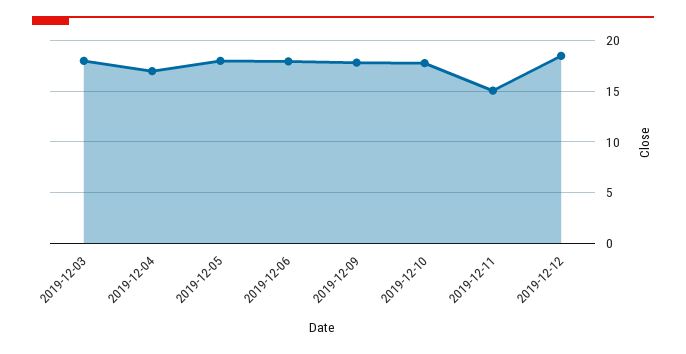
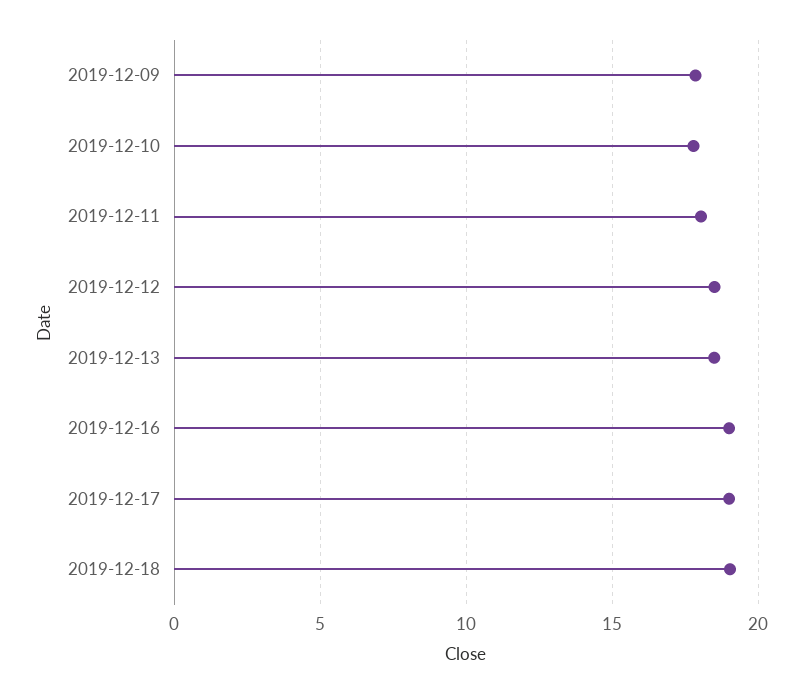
2019-12-03: 18 -> none
2019-12-04: 17 -> none
2019-12-05: 18 -> none
2019-12-06: 18 -> none
2019-12-11: 15 -> 18
2019-12-13: none -> 18.5
2019-12-16: none -> 19
2019-12-17: none -> 19
2019-12-18: none -> 19

